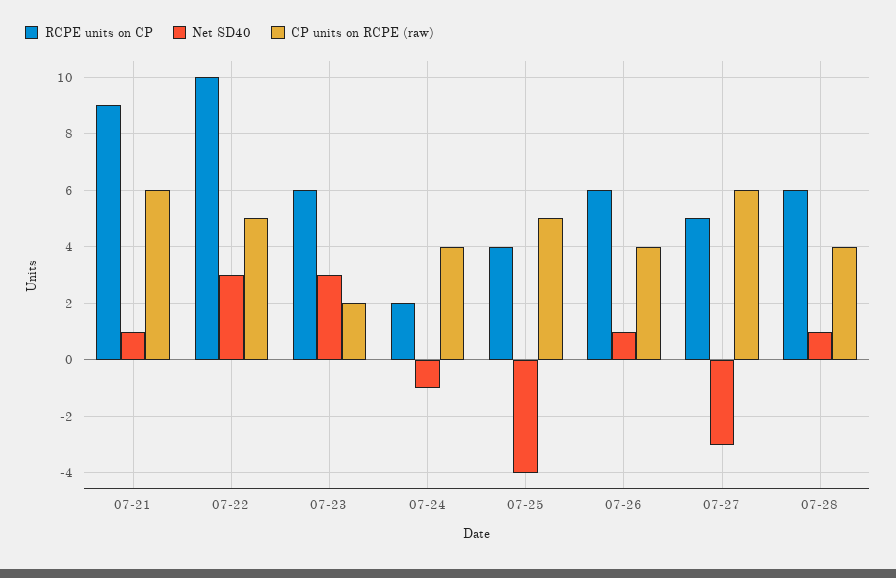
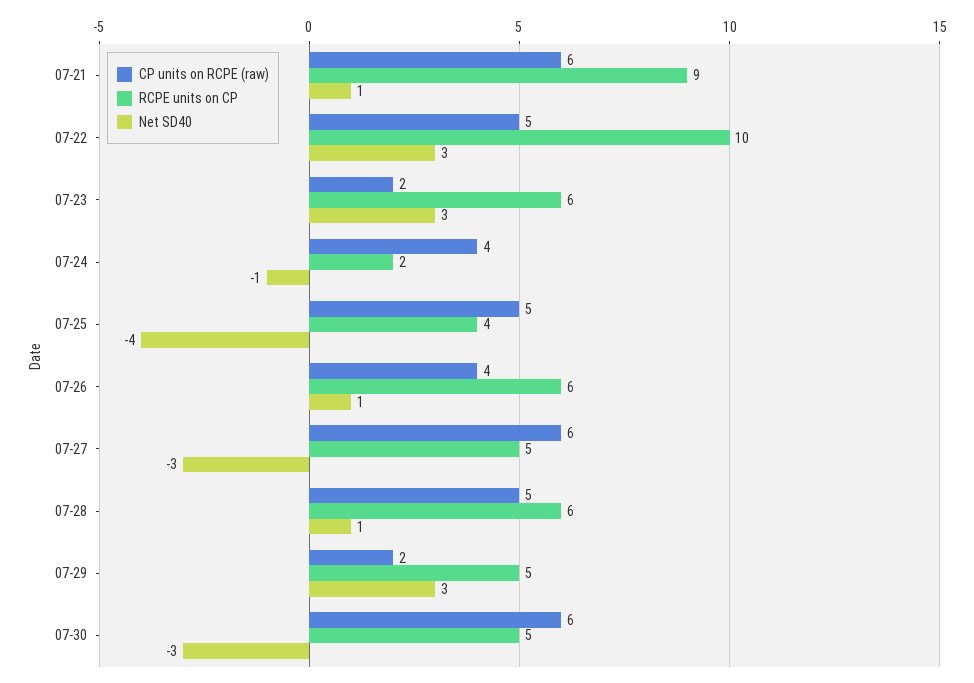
CP units on RCPE (raw), 07-28: 4 -> 5
CP units on RCPE (raw), 07-29: none -> 2
RCPE units on CP, 07-29: none -> 5
Net SD40, 07-29: none -> 3
CP units on RCPE (raw), 07-30: none -> 6
RCPE units on CP, 07-30: none -> 5
Net SD40, 07-30: none -> -3

